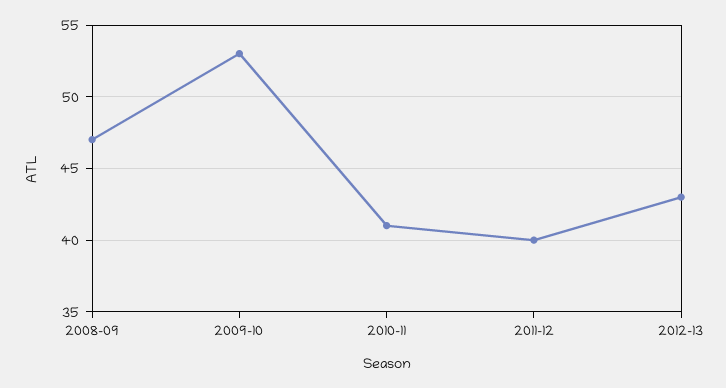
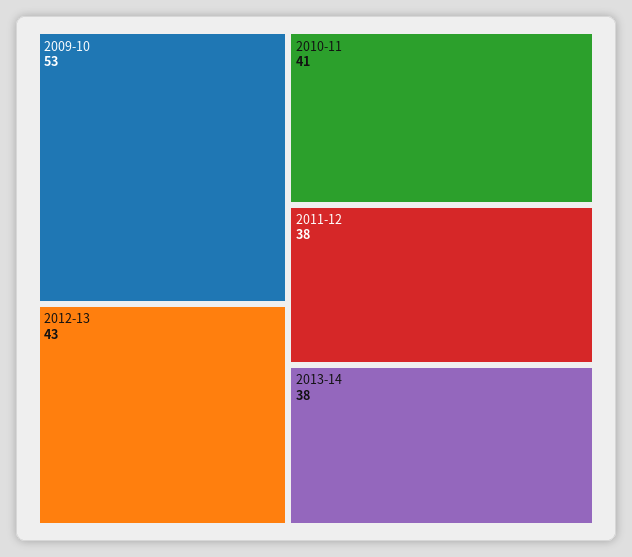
2008-09: 47 -> none
2011-12: 40 -> 38
2013-14: none -> 38

